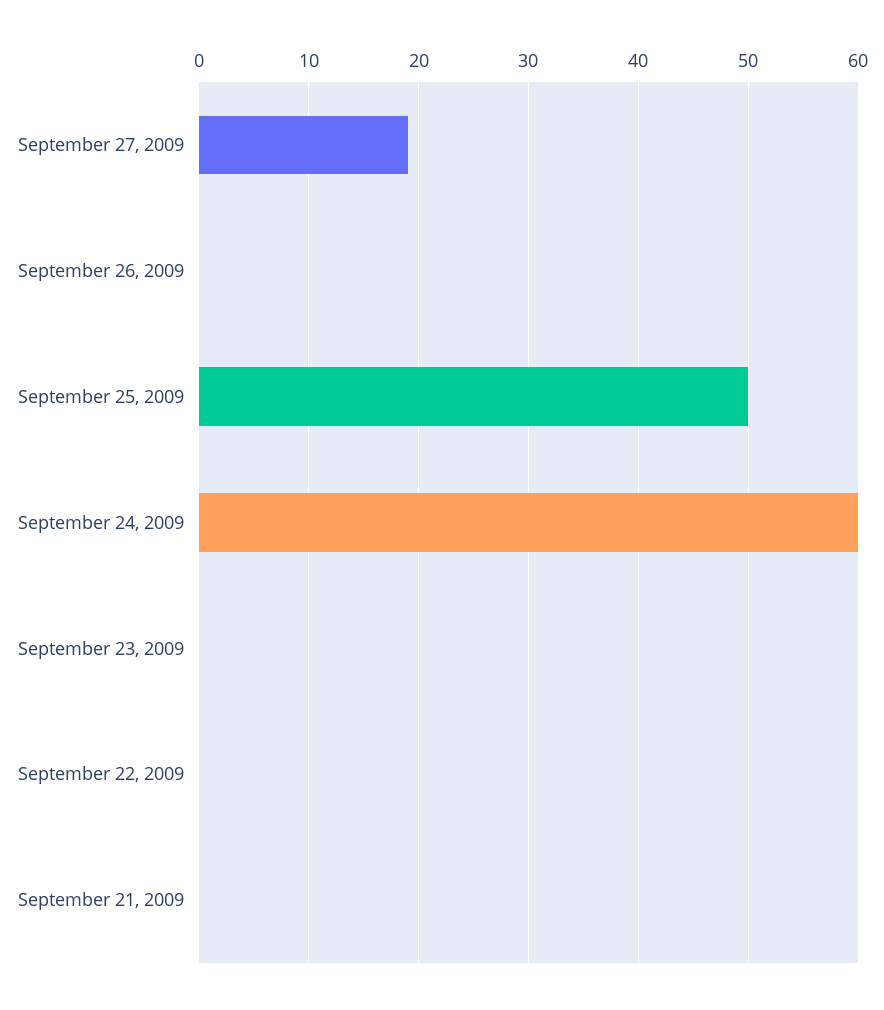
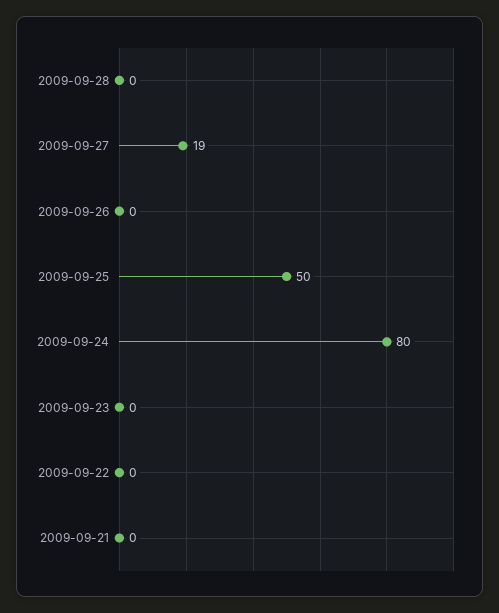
September 24, 2009: 60 -> 80
2009-09-28: none -> 0

